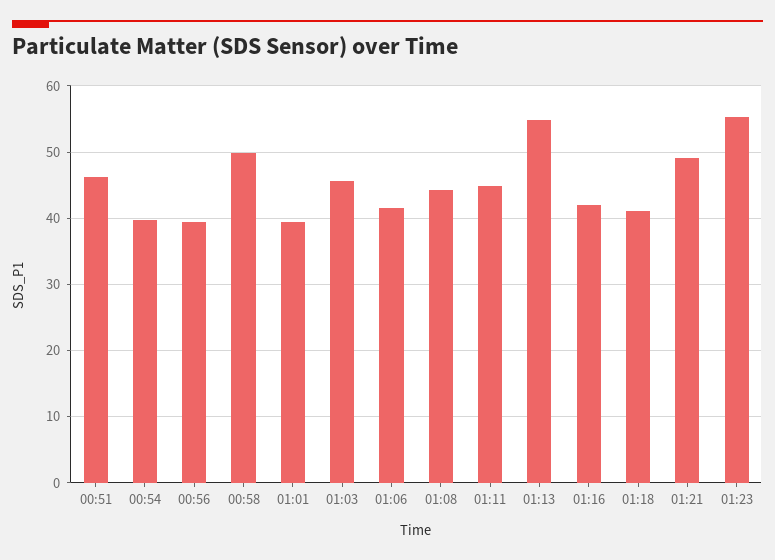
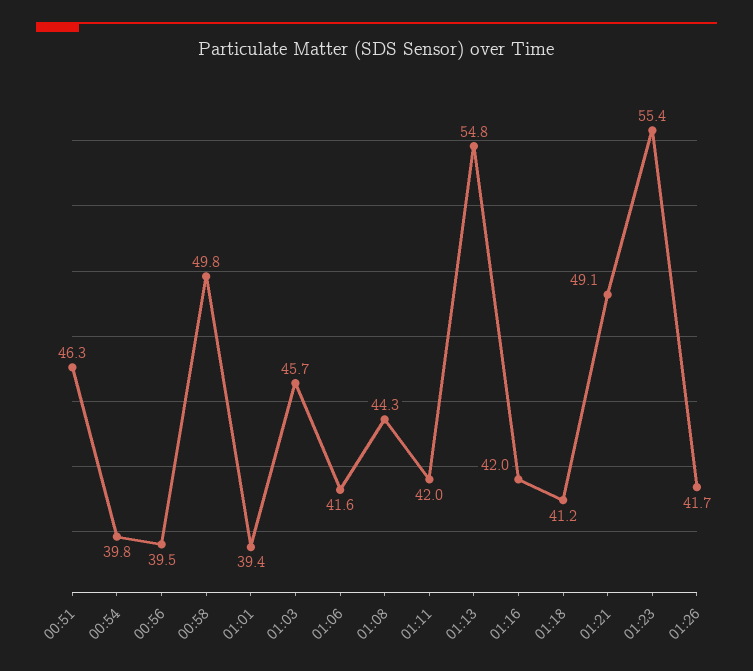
01:11: 45 -> 42
01:26: none -> 41.7

